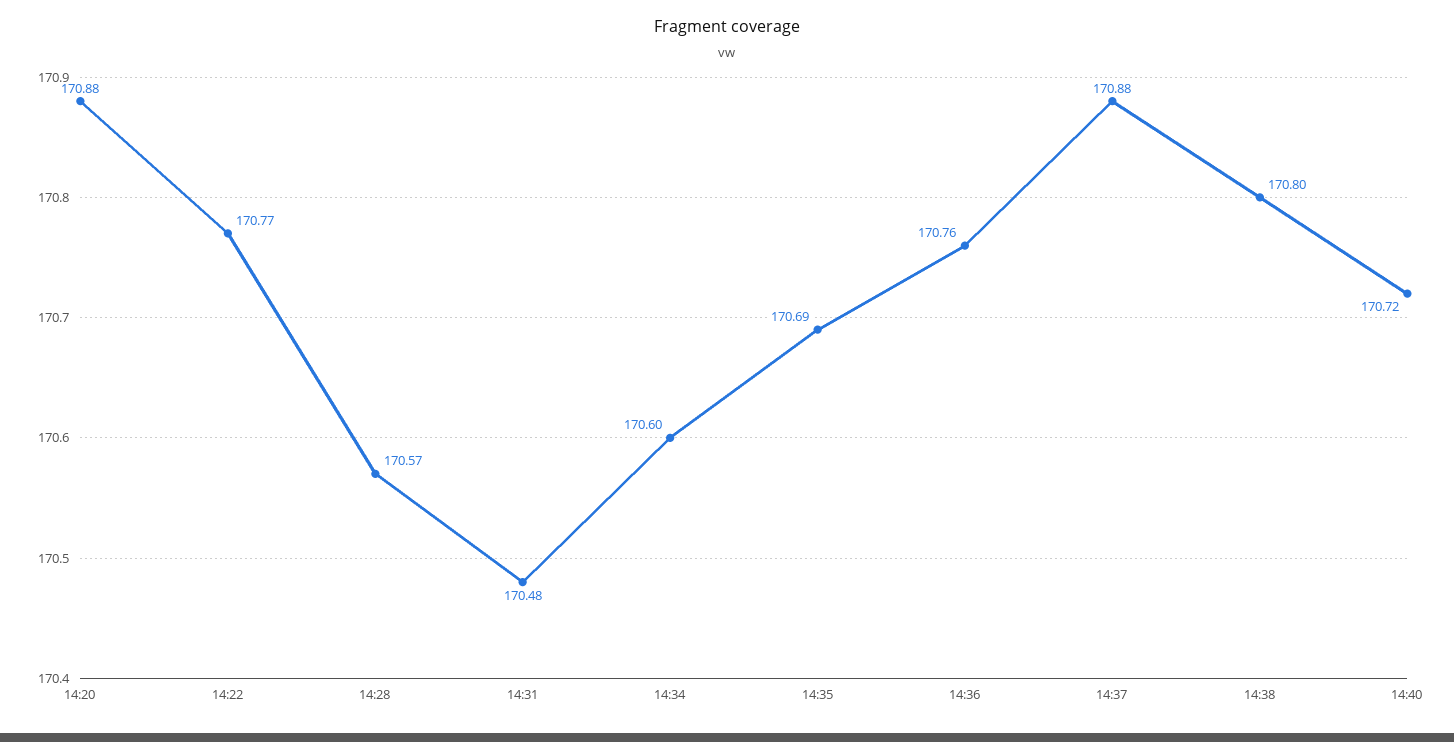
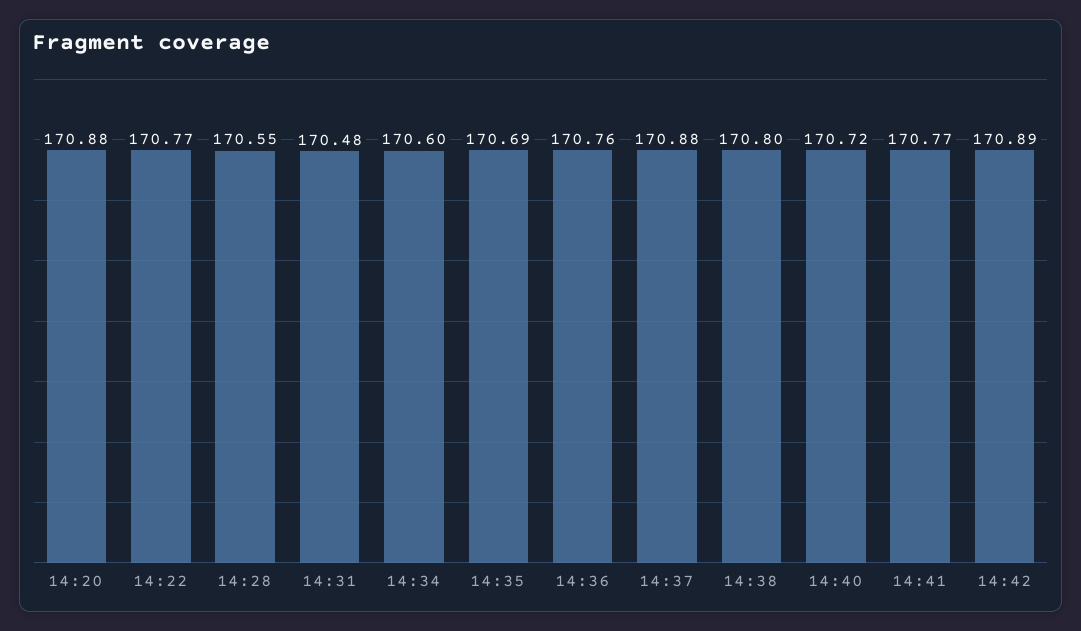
14:28: 170.57 -> 170.55
14:41: none -> 170.77
14:42: none -> 170.89

